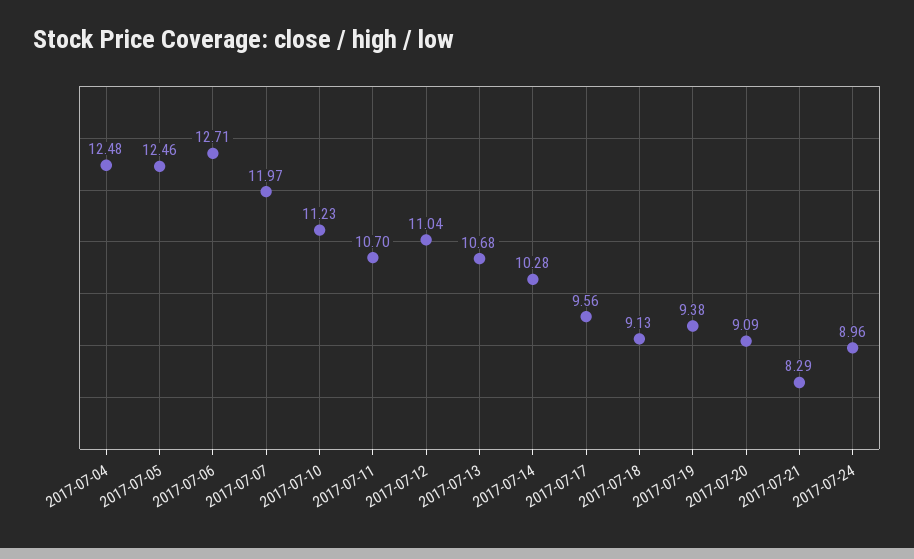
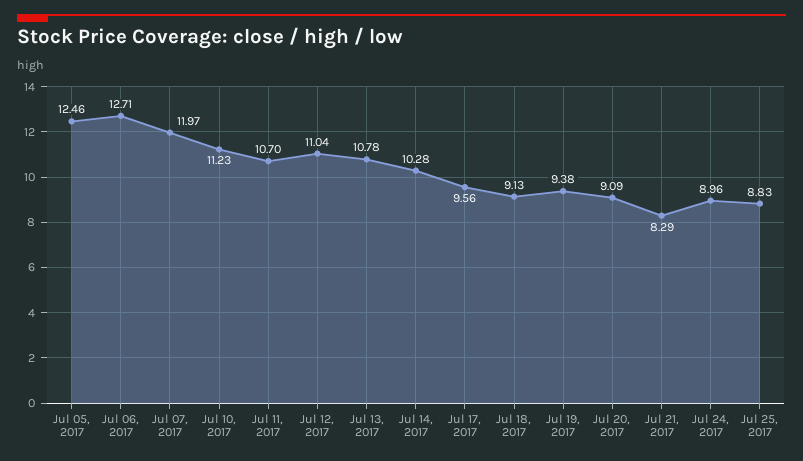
2017-07-04: 12.48 -> none
2017-07-13: 10.68 -> 10.78
Jul 25, 2017: none -> 8.83

